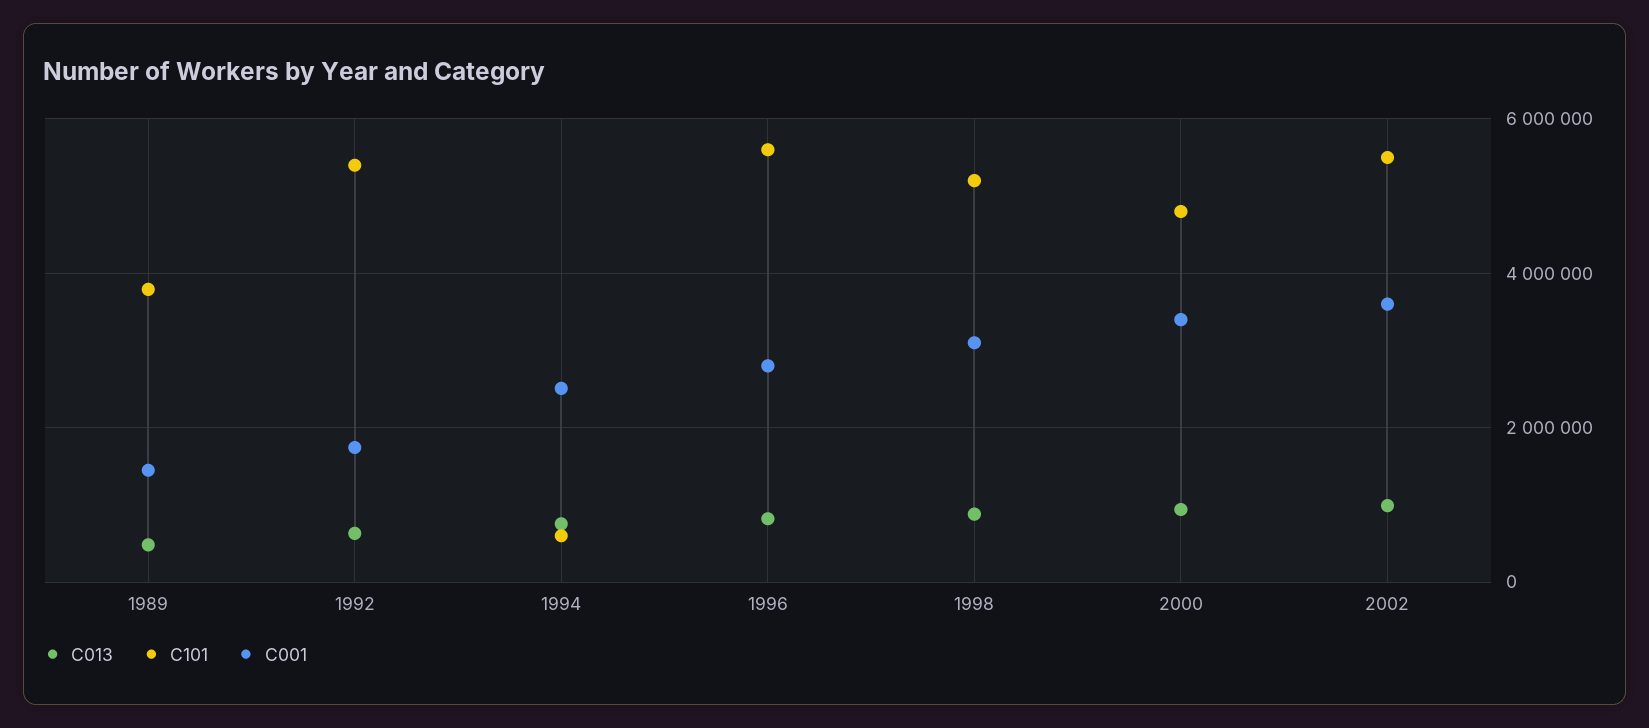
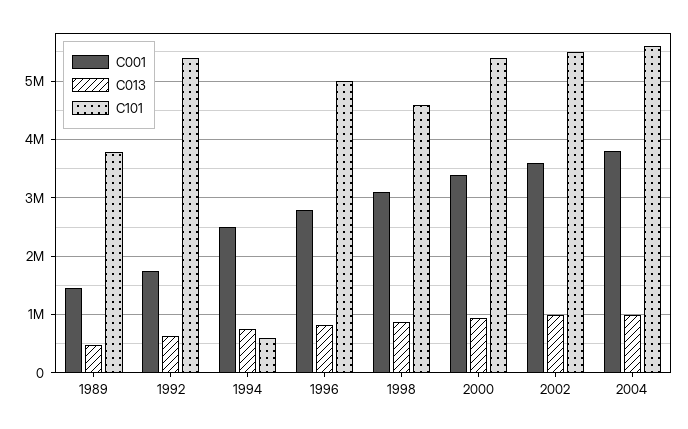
C101, 1996: 5600000 -> 5000000
C101, 1998: 5200000 -> 4600000
C101, 2000: 4800000 -> 5400000
C001, 2004: none -> 3800000
C013, 2004: none -> 1000000
C101, 2004: none -> 5600000

